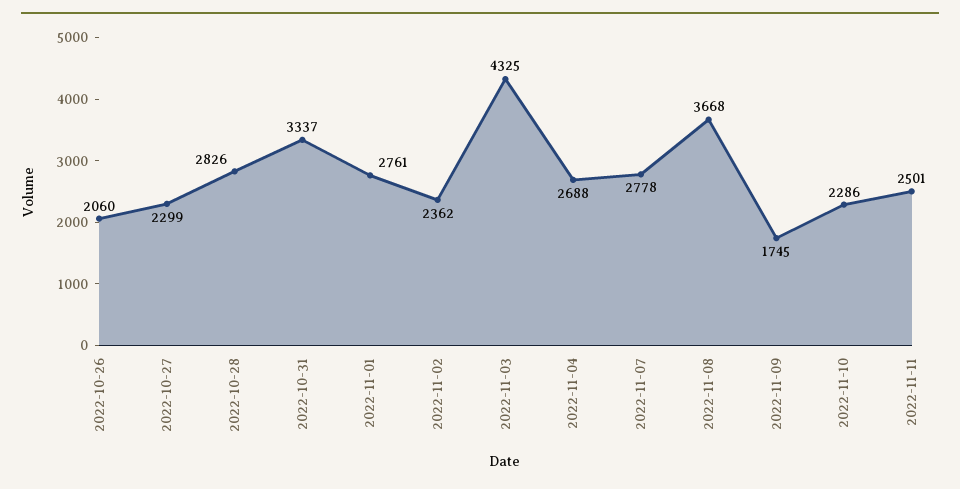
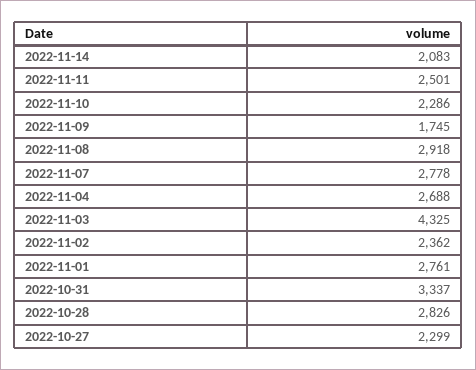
2022-10-26: 2060 -> none
2022-11-08: 3668 -> 2918
2022-11-14: none -> 2083

